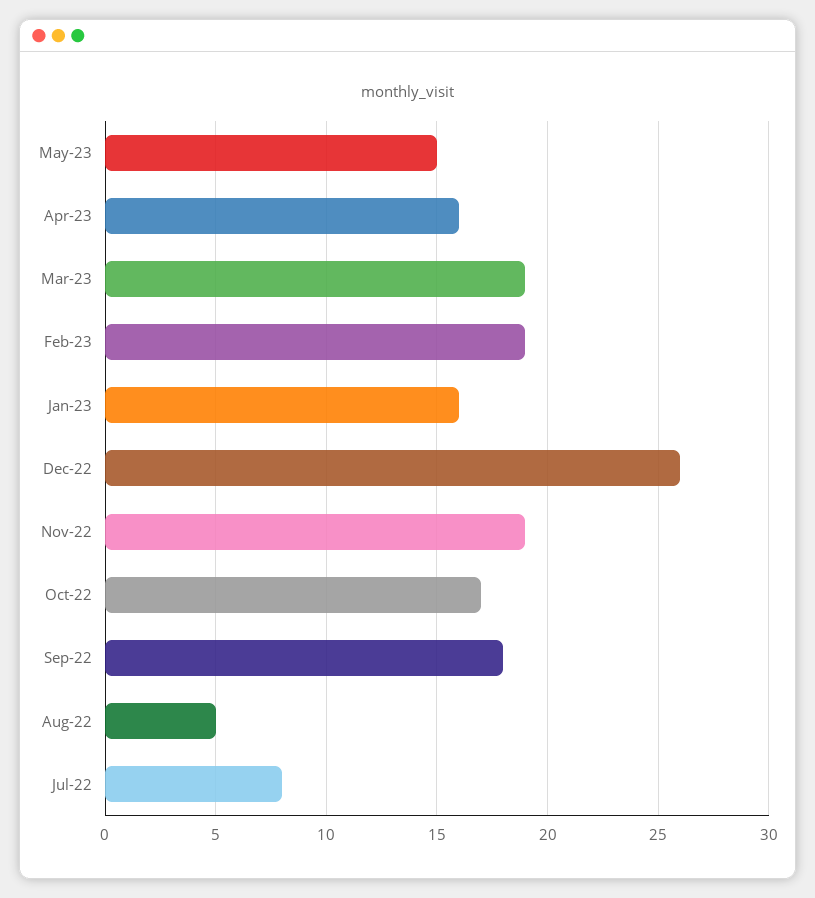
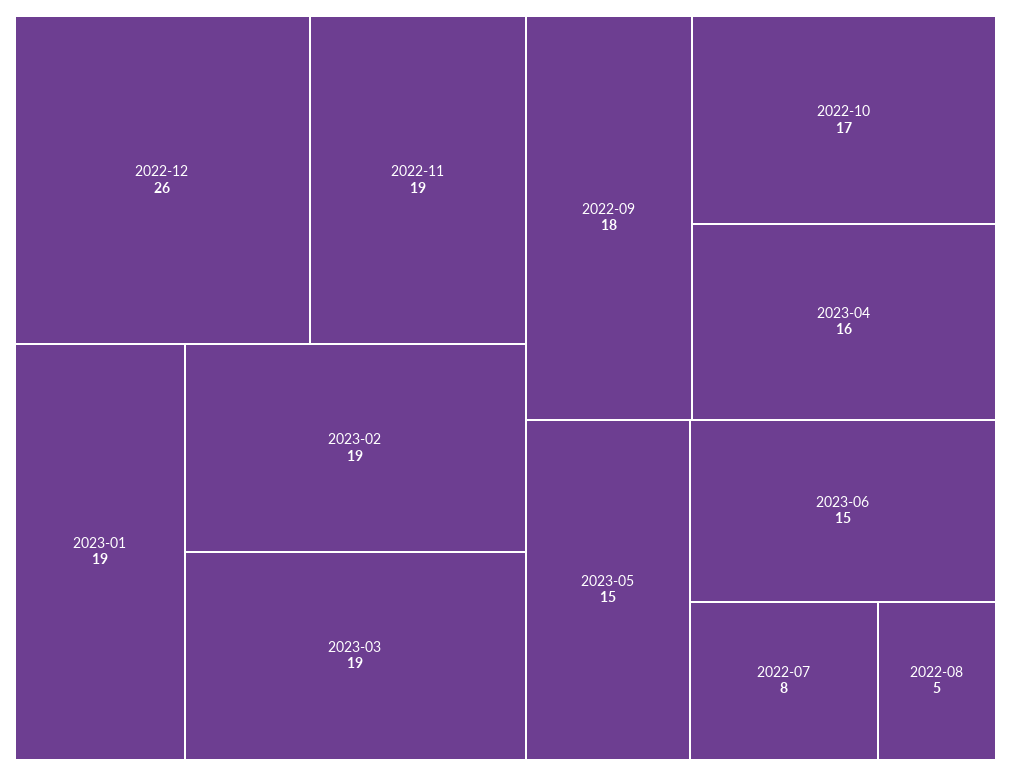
Jan-23: 16 -> 19
2023-06: none -> 15

